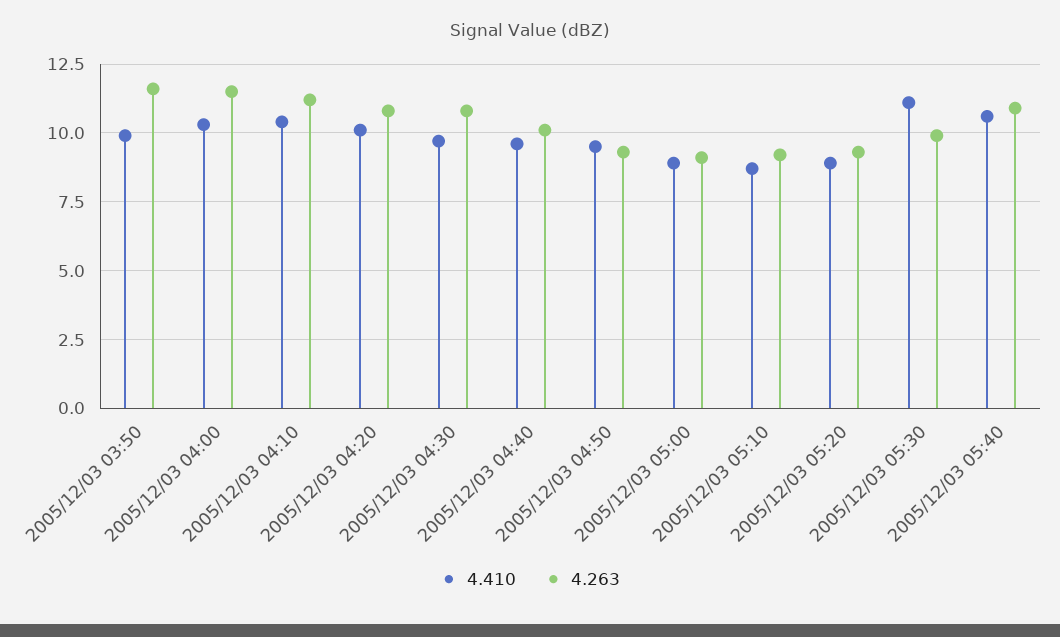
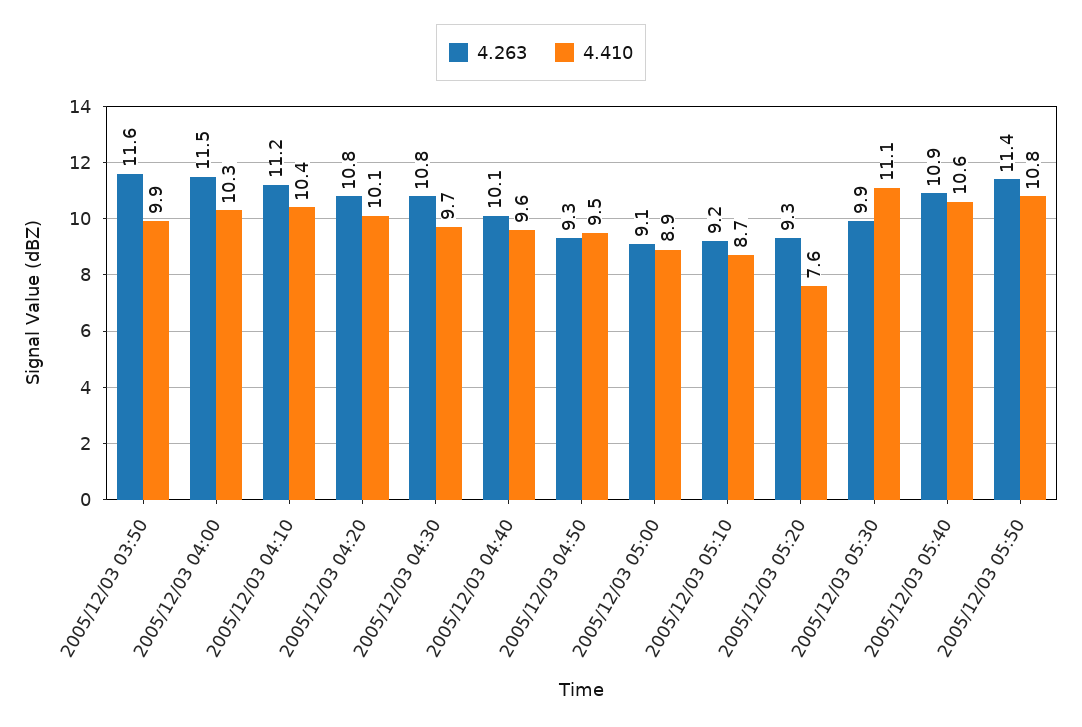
4.410, 2005/12/03 05:20: 9 -> 7.6
4.263, 2005/12/03 05:50: none -> 11.4
4.410, 2005/12/03 05:50: none -> 10.8

